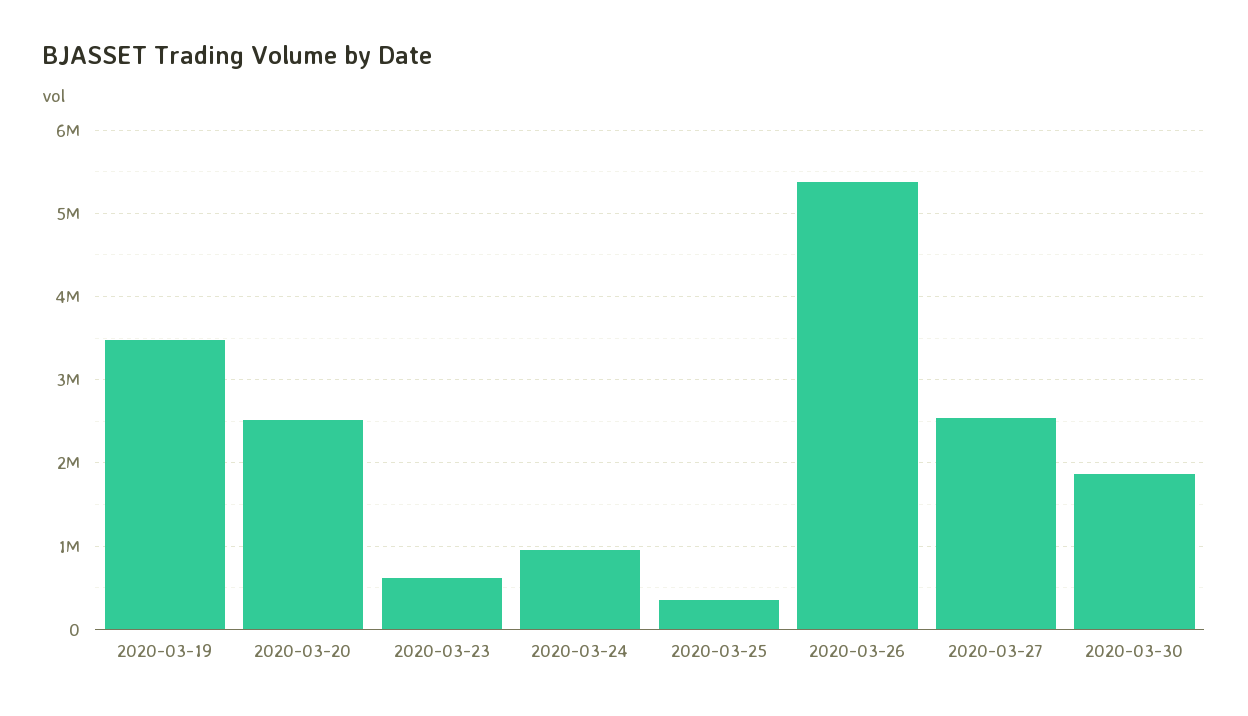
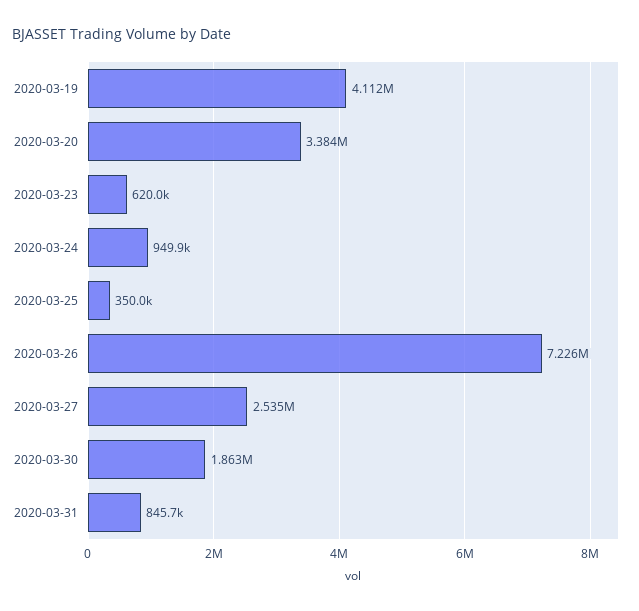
2020-03-19: 3500000 -> 4112000
2020-03-20: 2500000 -> 3384000
2020-03-26: 5400000 -> 7226000
2020-03-31: none -> 845700

